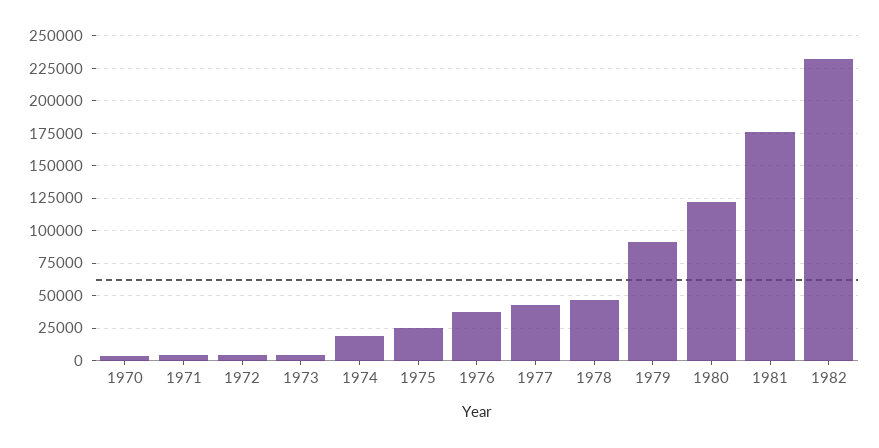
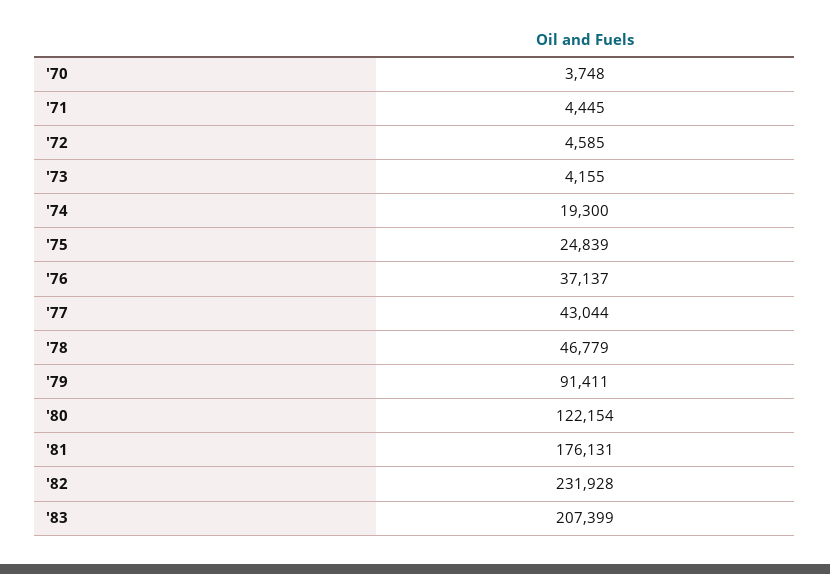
'83: none -> 207399

